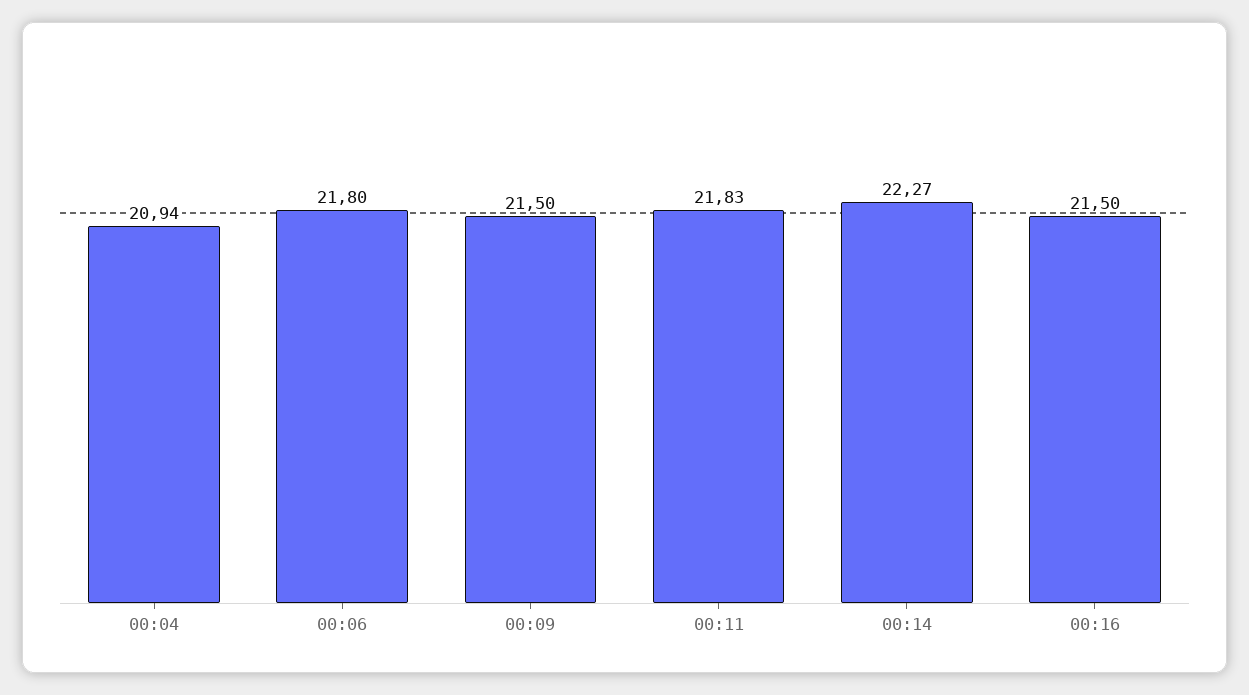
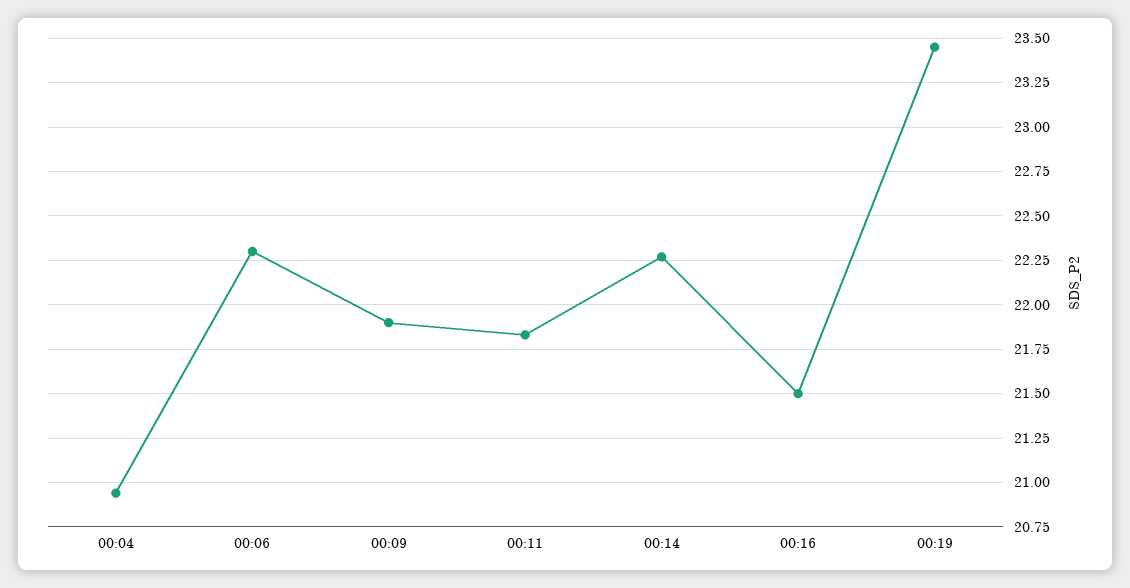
00:06: 21.8 -> 22.3
00:09: 21.5 -> 21.9
00:19: none -> 23.45

